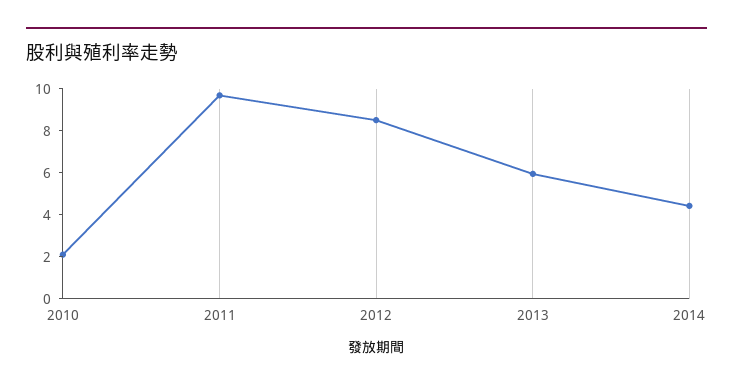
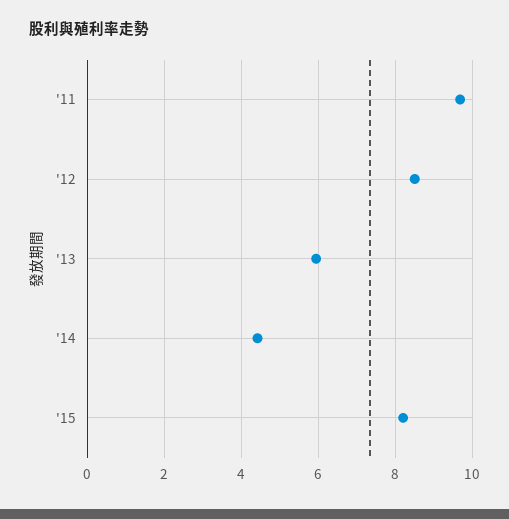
2010: 2 -> none
'15: none -> 8.2

